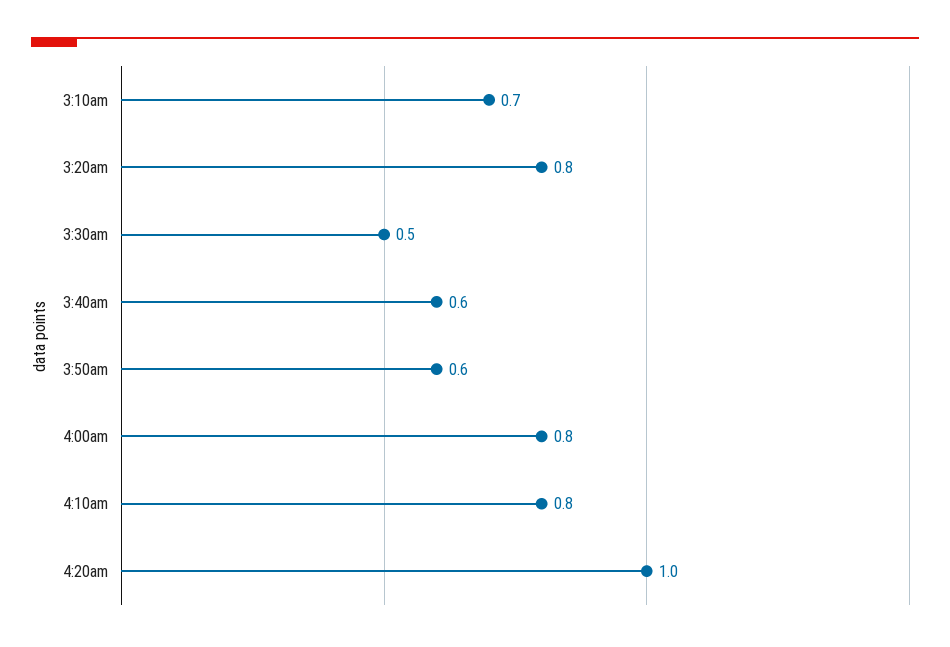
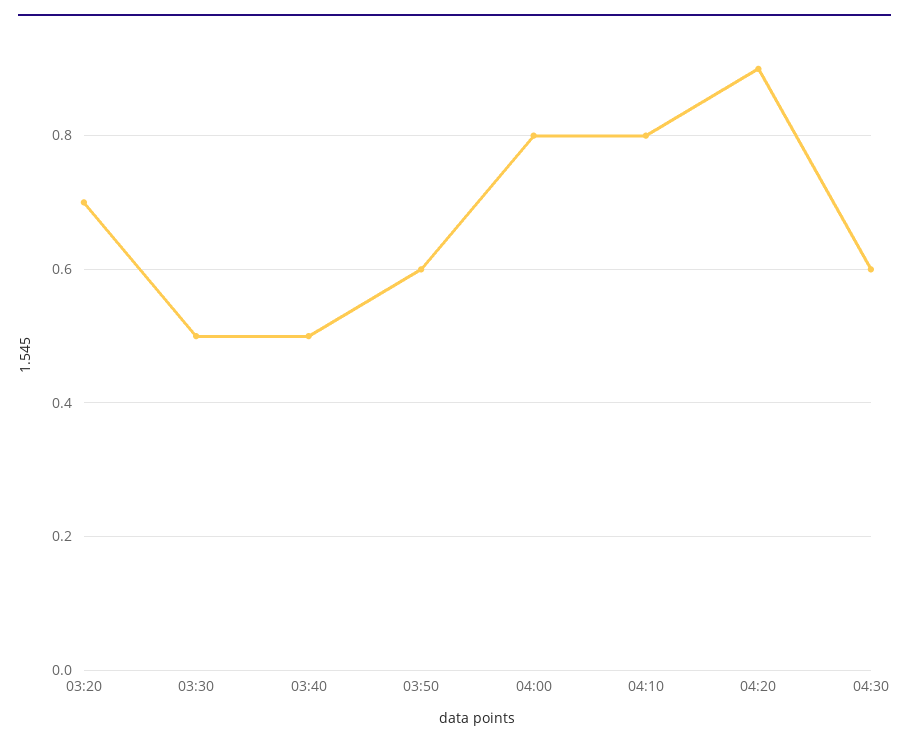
3:10am: 0.7 -> none
3:20am: 0.8 -> 0.7
3:40am: 0.6 -> 0.5
4:20am: 1 -> 0.9
04:30: none -> 0.6

